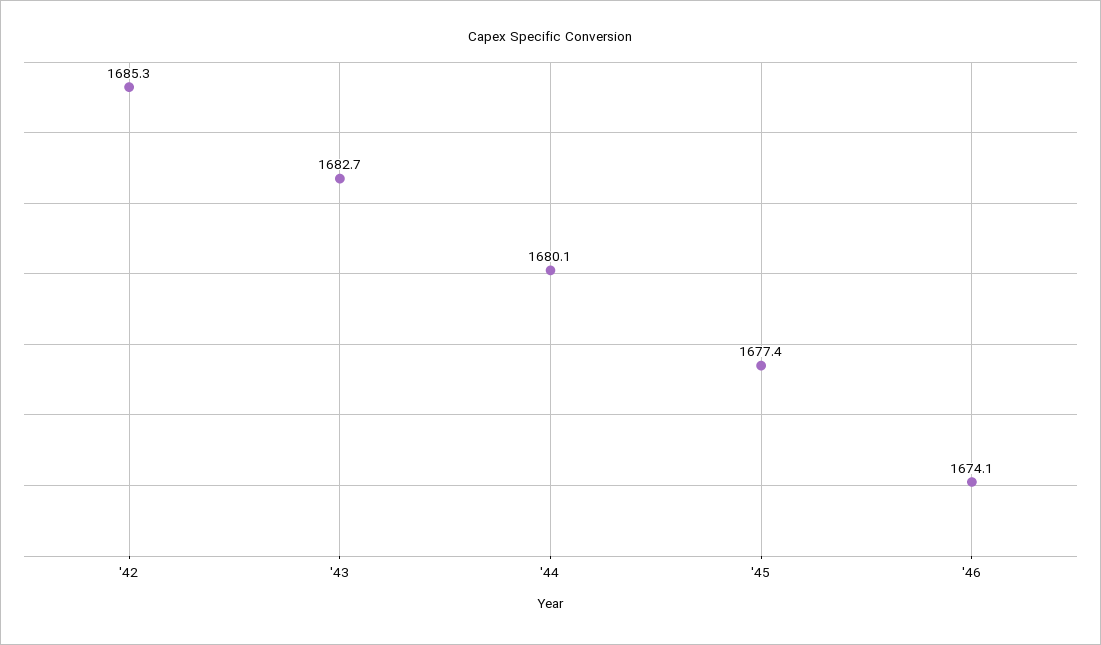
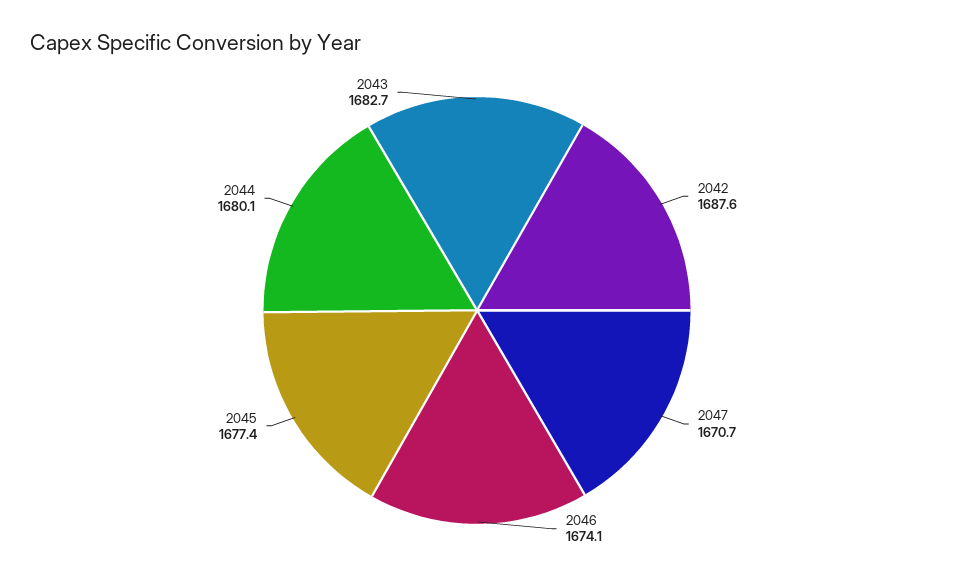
'42: 1685.3 -> 1687.6
2047: none -> 1670.7

